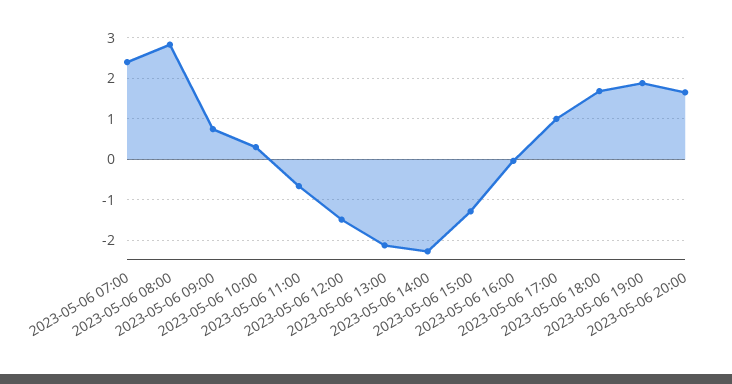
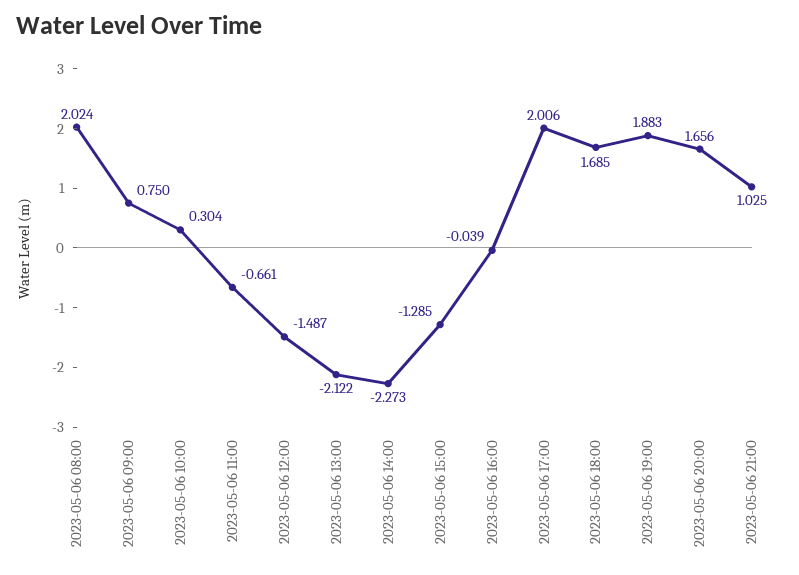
2023-05-06 07:00: 2.4 -> none
2023-05-06 08:00: 2.8 -> 2.024
2023-05-06 17:00: 1 -> 2.006
2023-05-06 21:00: none -> 1.025

